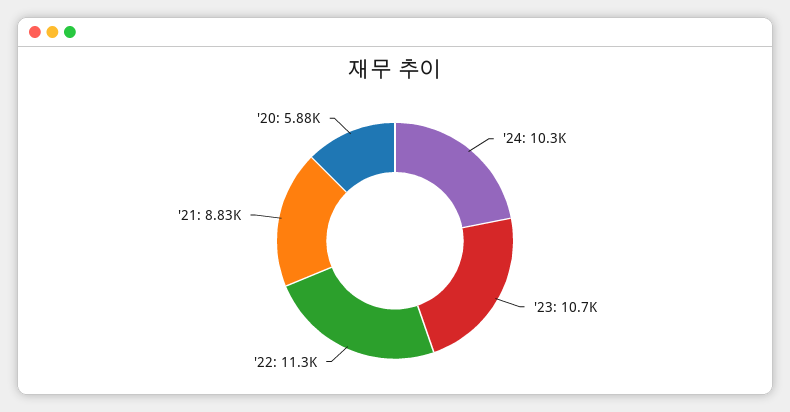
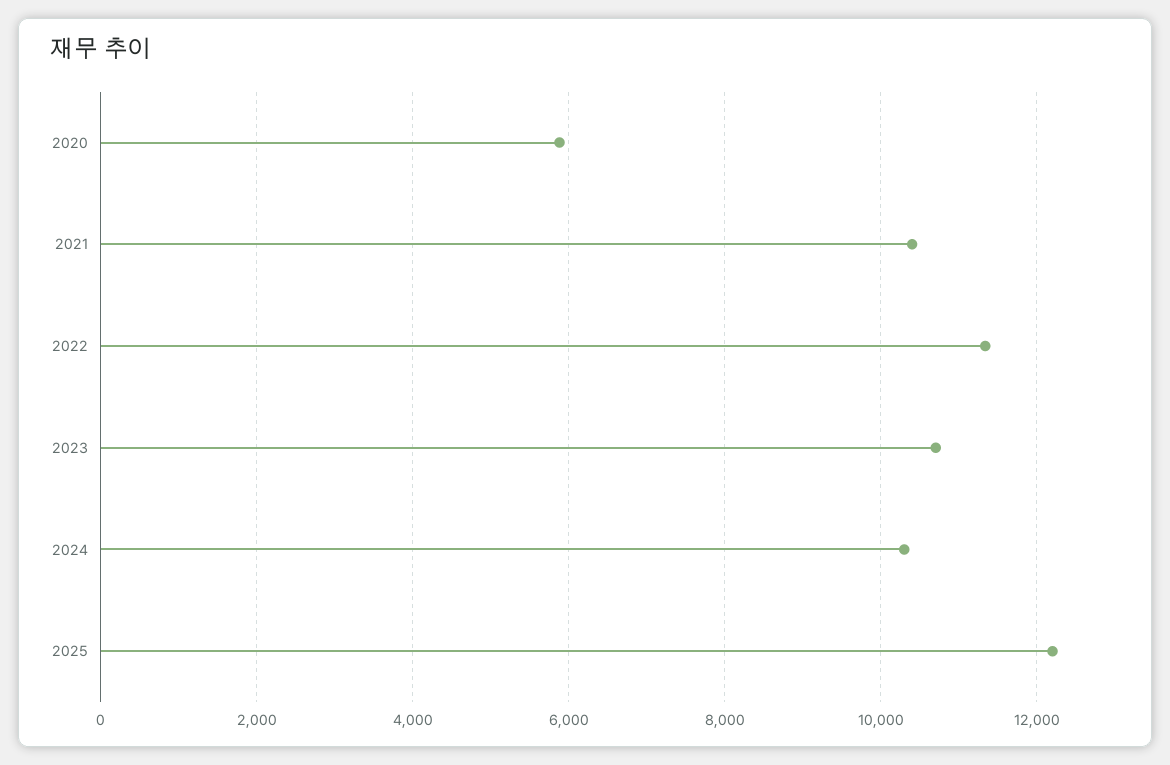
'21: 8830 -> 10400
2025: none -> 12200

